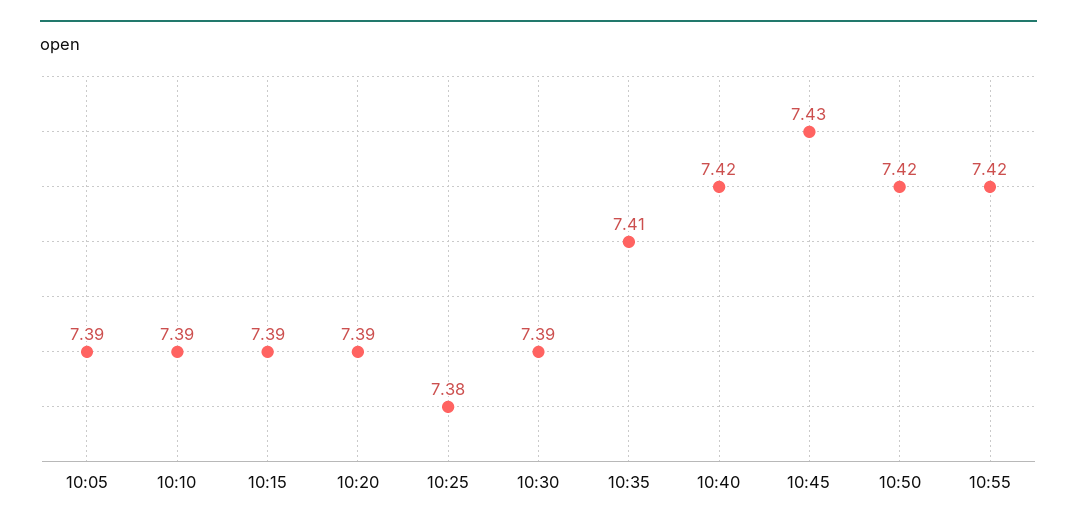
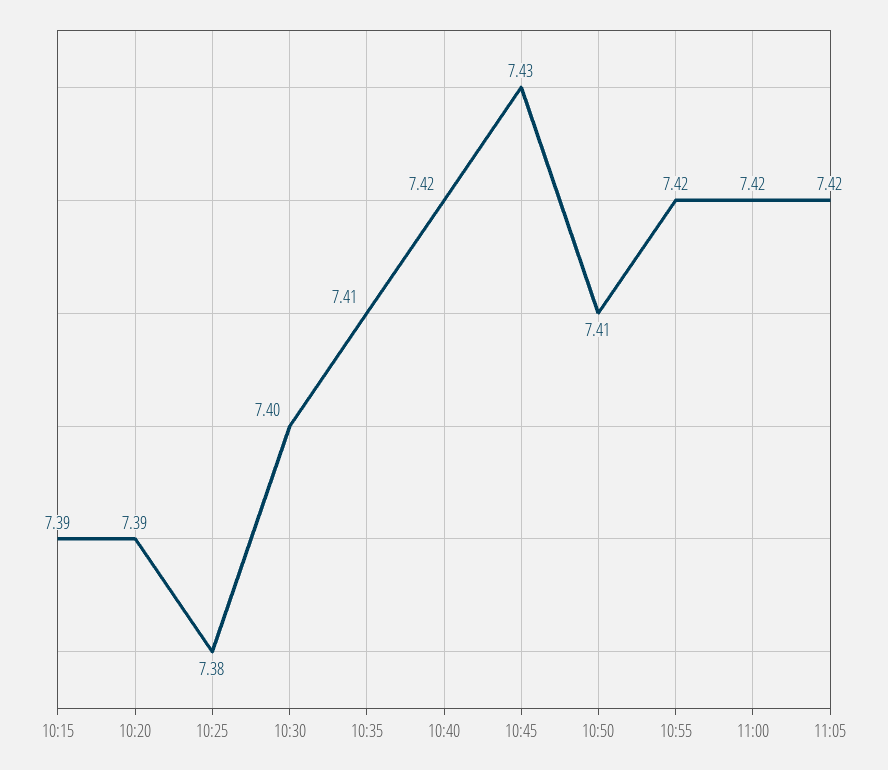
10:05: 7.39 -> none
10:10: 7.39 -> none
10:30: 7.39 -> 7.4
10:50: 7.42 -> 7.41
11:00: none -> 7.42
11:05: none -> 7.42

